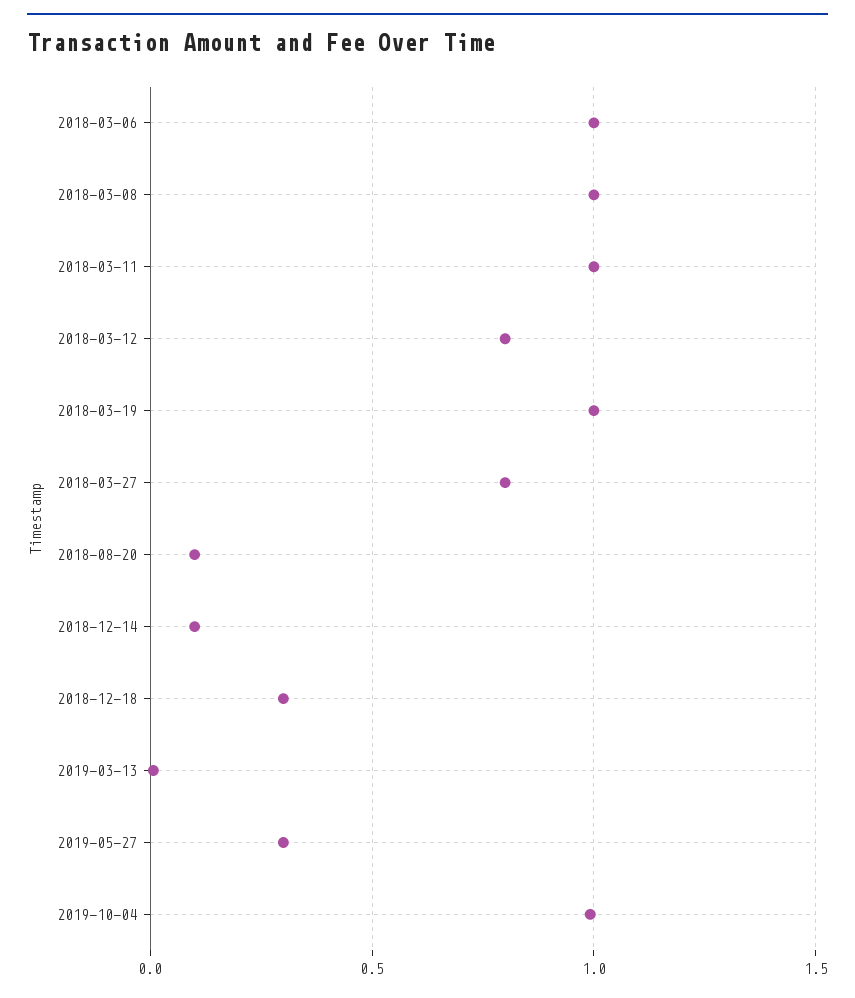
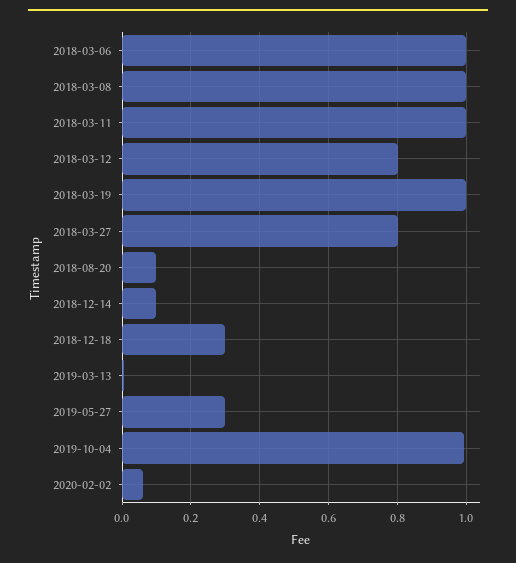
2020-02-02: none -> 0.06

